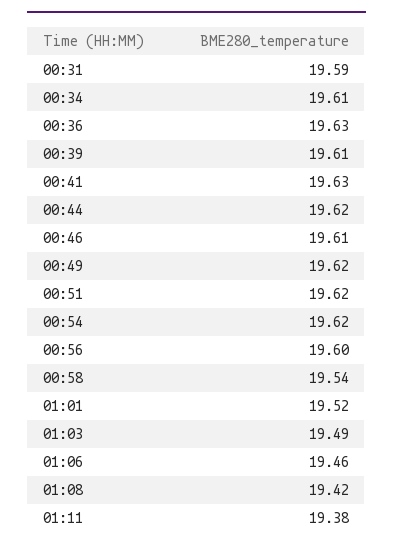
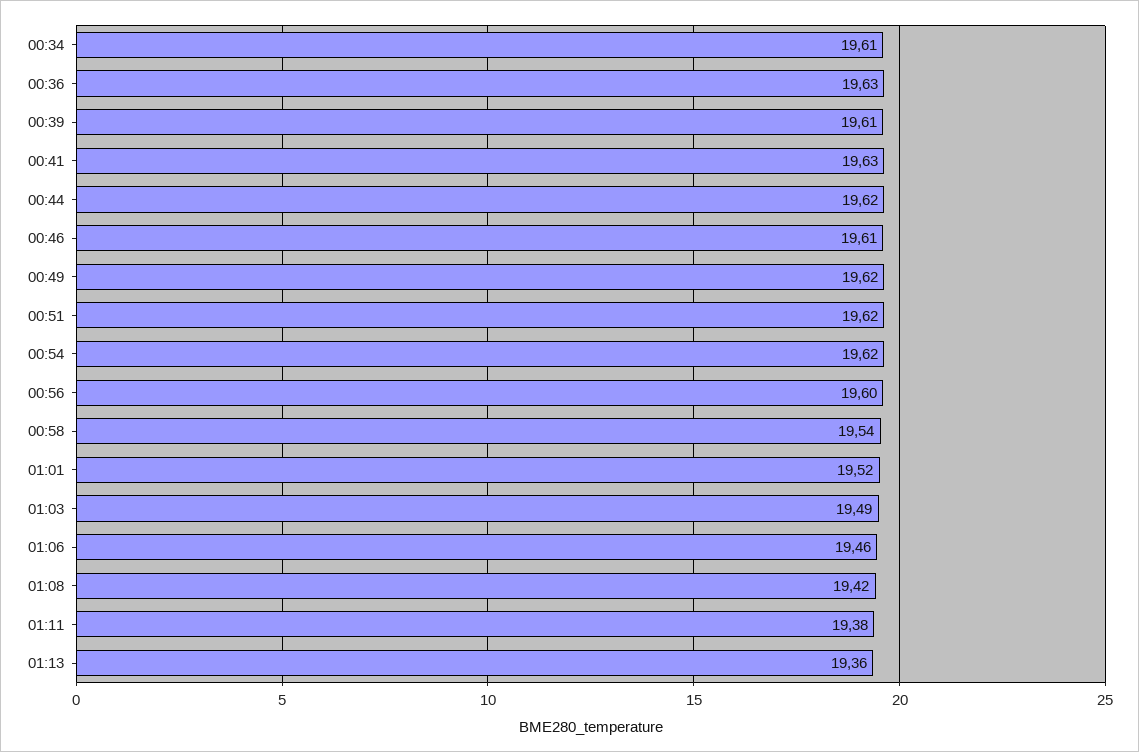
00:31: 19.59 -> none
01:13: none -> 19.36

